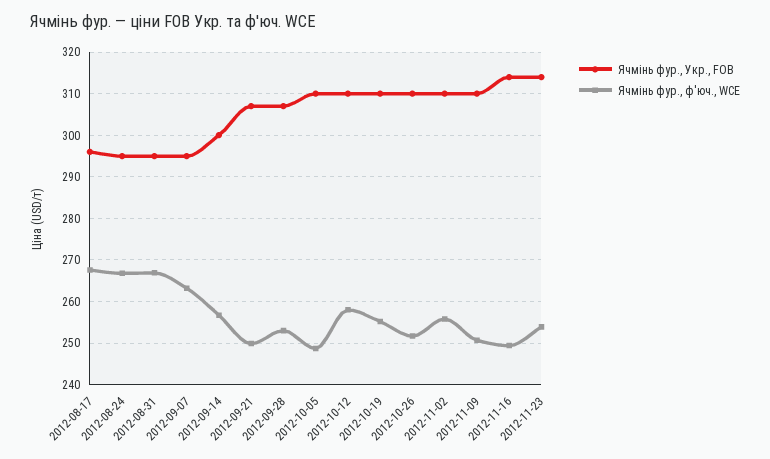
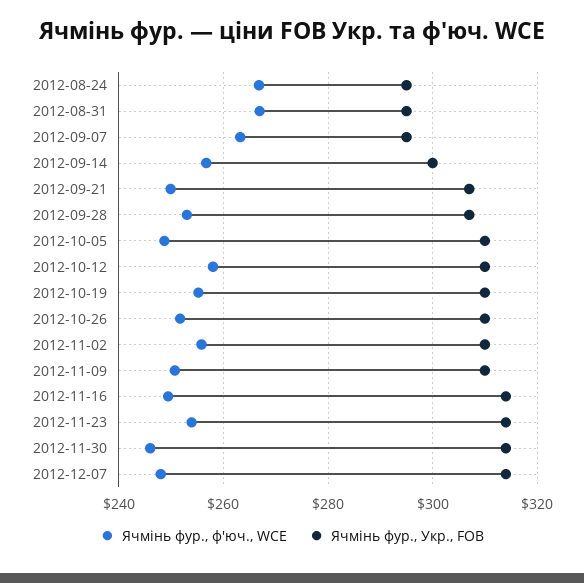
Ячмінь фур., Укр., FOB, 2012-08-17: 296 -> none
Ячмінь фур., ф'юч., WCE, 2012-08-17: 268 -> none
Ячмінь фур., ф'юч., WCE, 2012-11-30: none -> 246
Ячмінь фур., Укр., FOB, 2012-11-30: none -> 314
Ячмінь фур., ф'юч., WCE, 2012-12-07: none -> 248
Ячмінь фур., Укр., FOB, 2012-12-07: none -> 314

